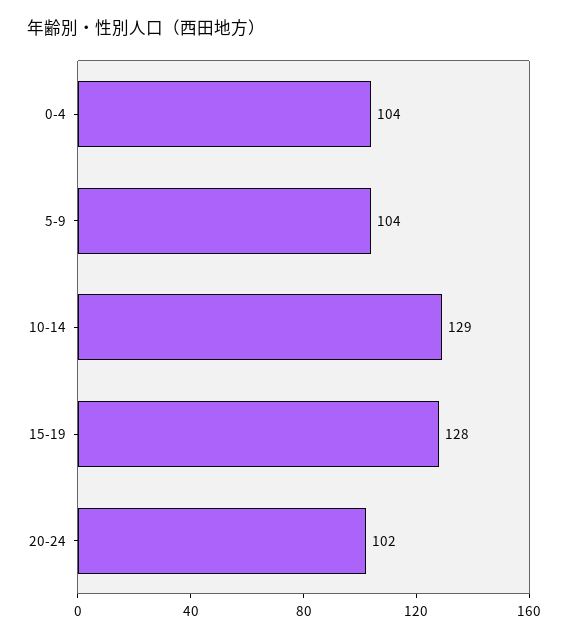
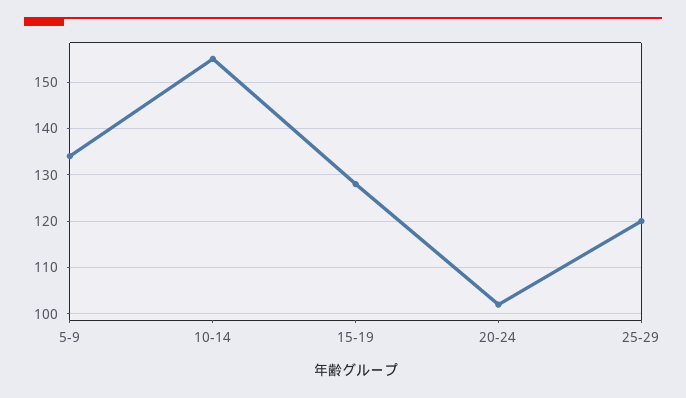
0-4: 104 -> none
5-9: 104 -> 135
10-14: 129 -> 155
25-29: none -> 120

